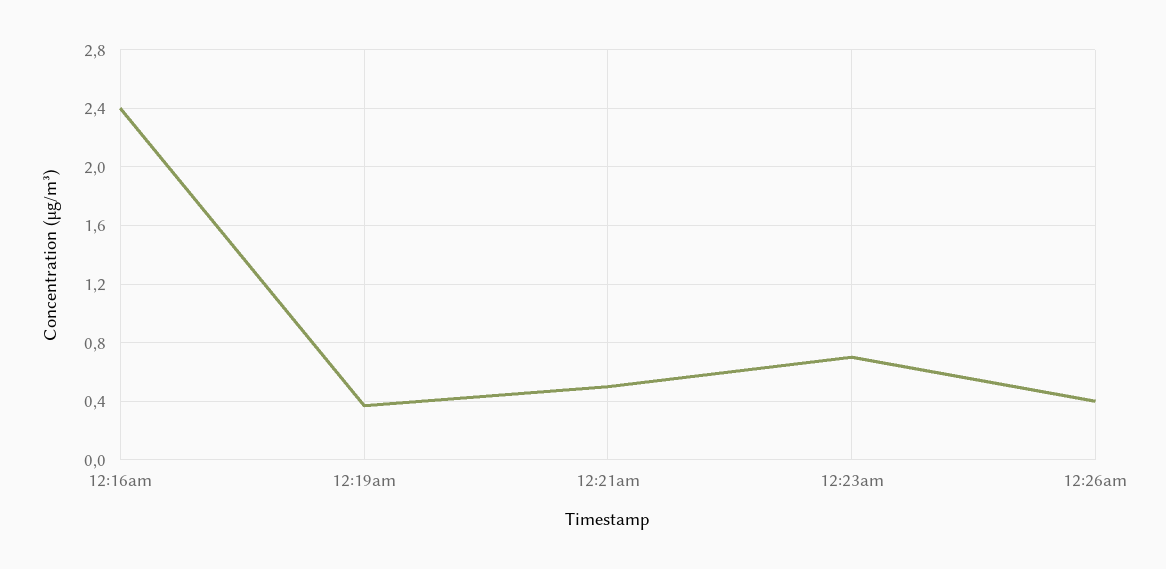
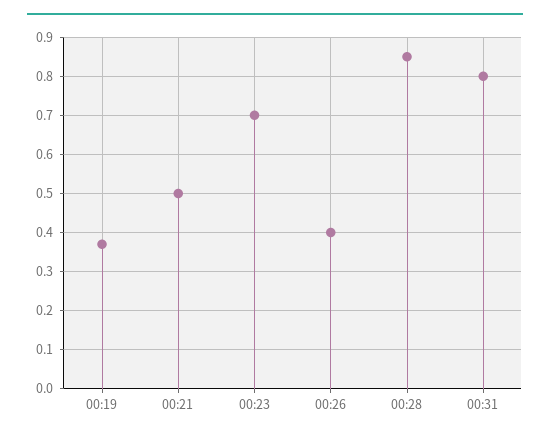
12:16am: 2.4 -> none
00:28: none -> 0.85
00:31: none -> 0.8

